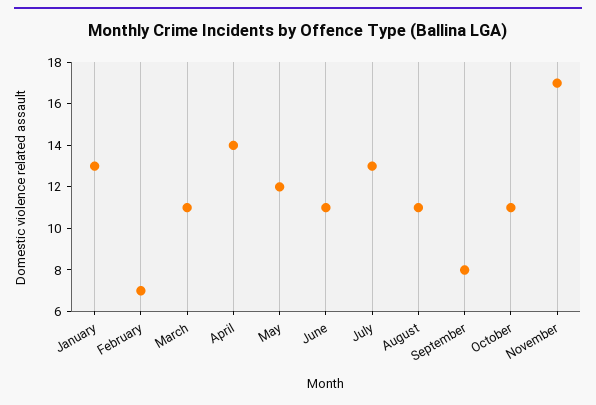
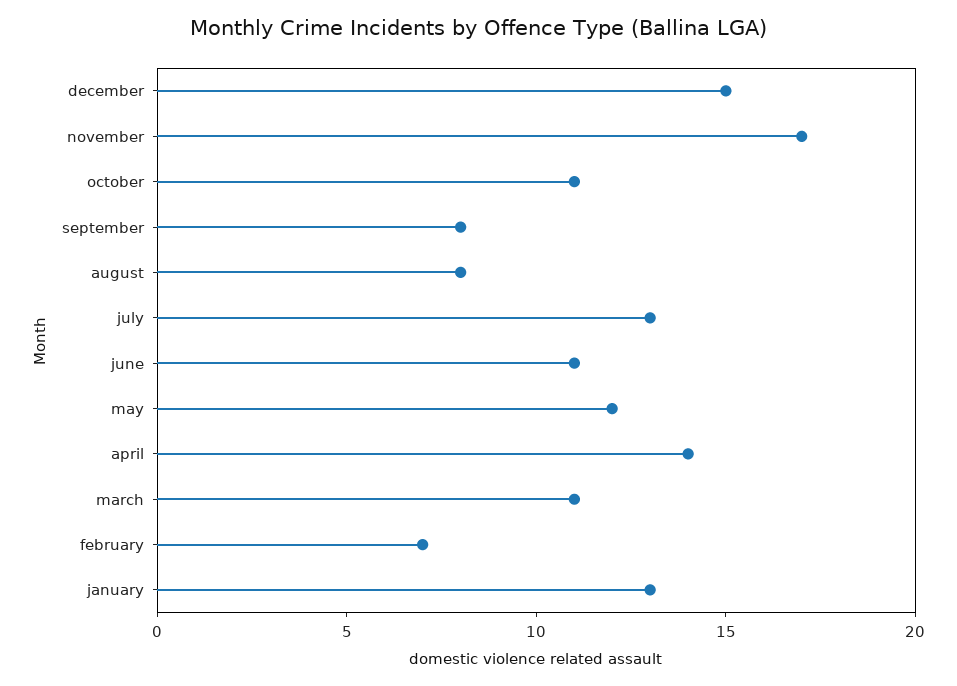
August: 11 -> 8
december: none -> 15

